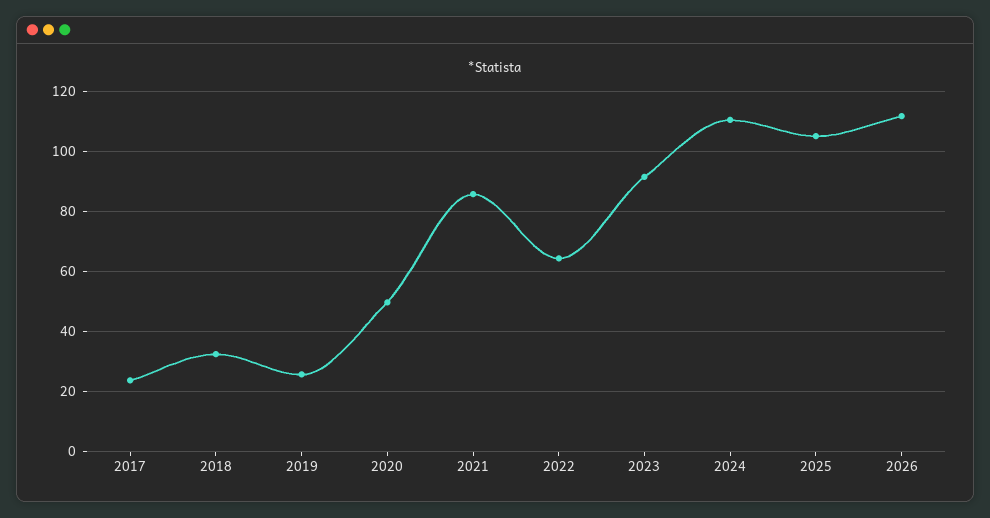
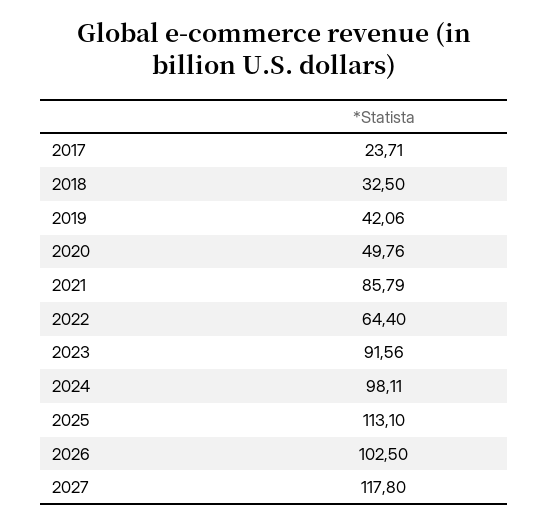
2019: 25 -> 42.06
2024: 110 -> 98.11
2025: 105 -> 113.1
2026: 112.5 -> 102.5
2027: none -> 117.8

